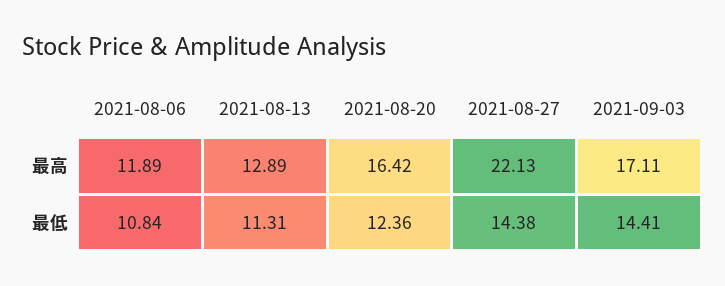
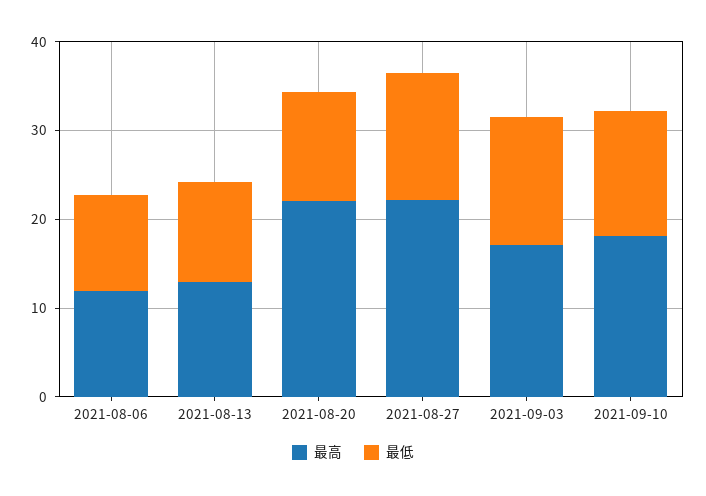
最高, 2021-08-20: 16.42 -> 22
最高, 2021-09-10: none -> 18
最低, 2021-09-10: none -> 14

